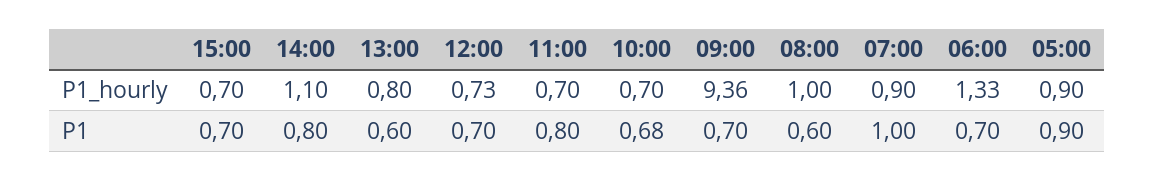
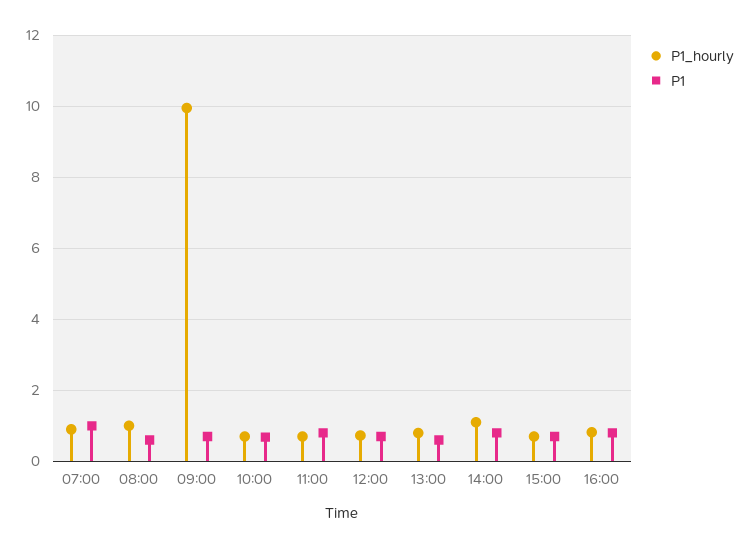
P1_hourly, 09:00: 9.36 -> 10
P1_hourly, 06:00: 1.33 -> none
P1_hourly, 05:00: 0.9 -> none
P1, 06:00: 0.7 -> none
P1, 05:00: 0.9 -> none
P1_hourly, 16:00: none -> 0.8
P1, 16:00: none -> 0.8

